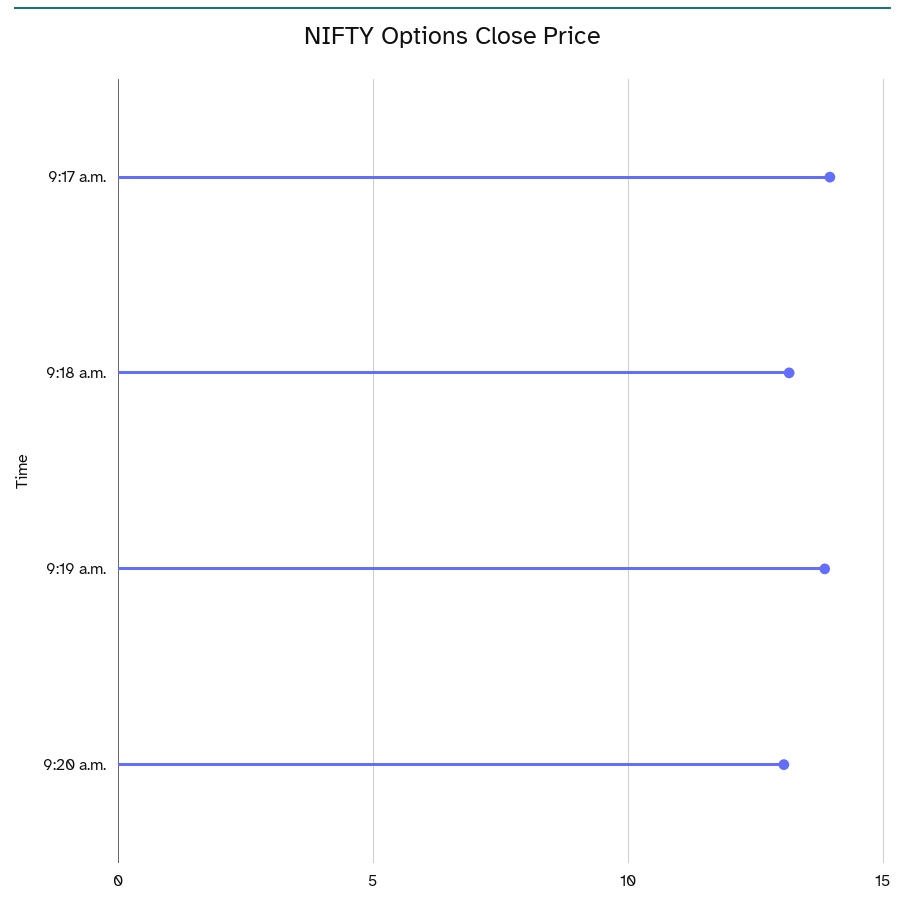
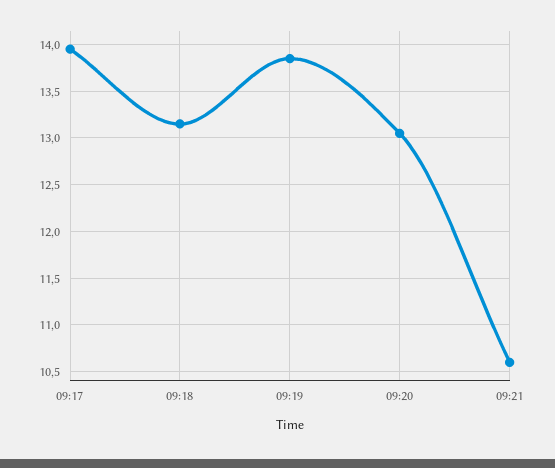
09:21: none -> 10.6

